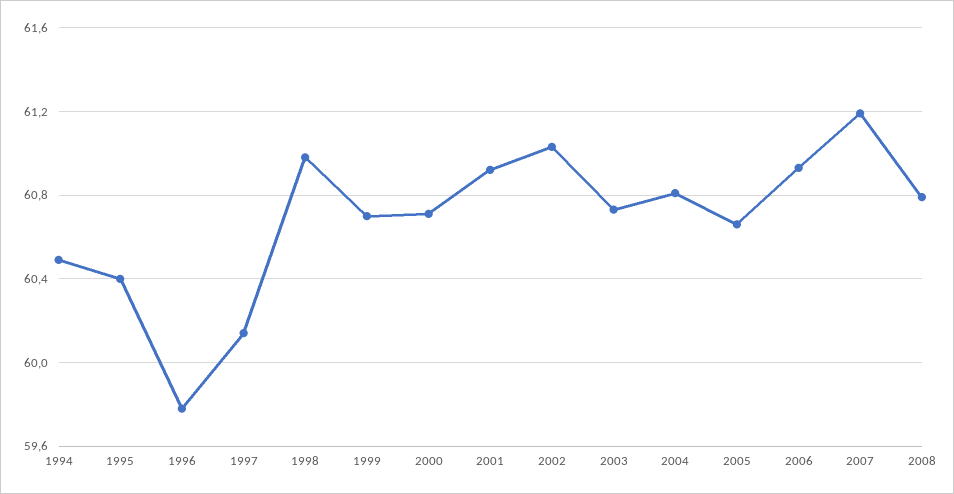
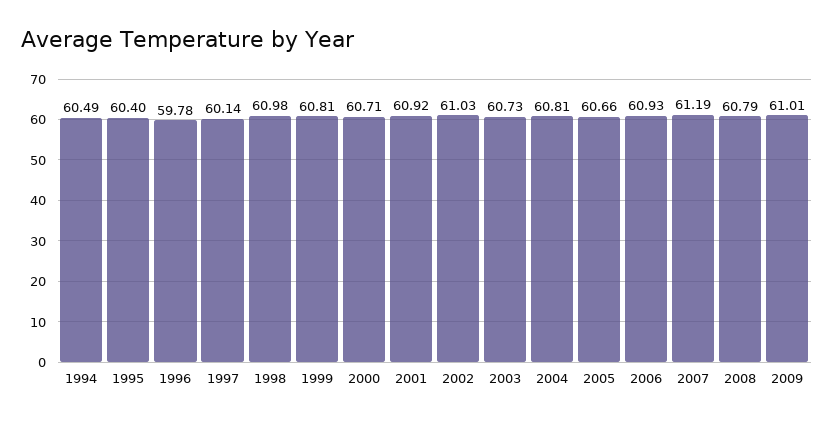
1999: 60.7 -> 60.81
2009: none -> 61.01

